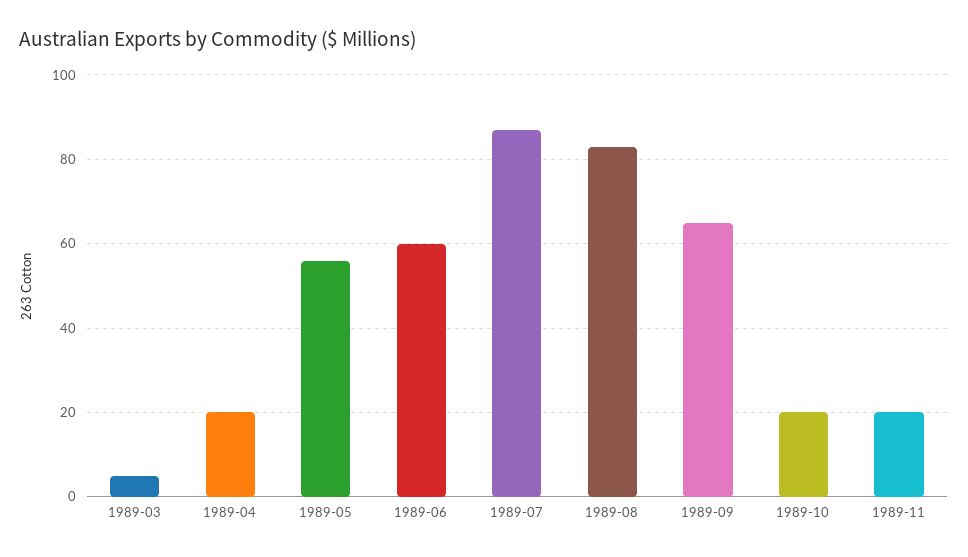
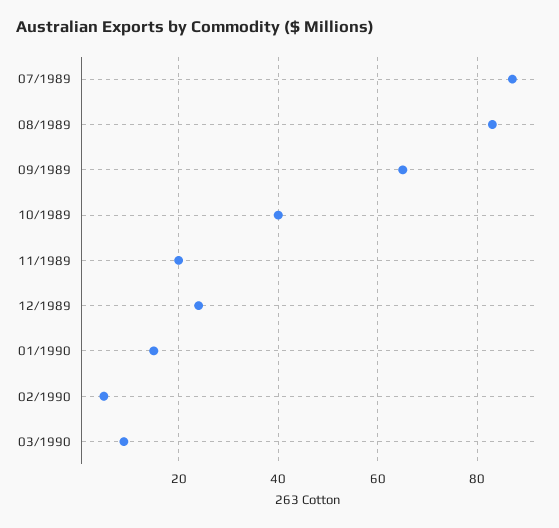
1989-03: 5 -> none
1989-04: 20 -> none
1989-05: 55 -> none
1989-06: 60 -> none
1989-10: 20 -> 40
12/1989: none -> 25
01/1990: none -> 15
02/1990: none -> 5
03/1990: none -> 10

